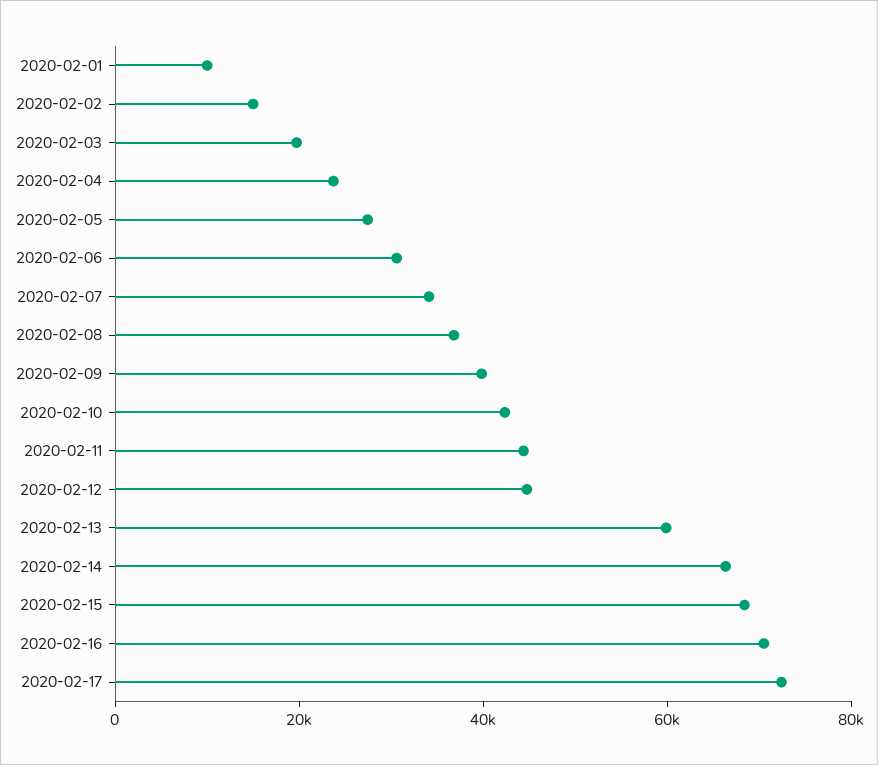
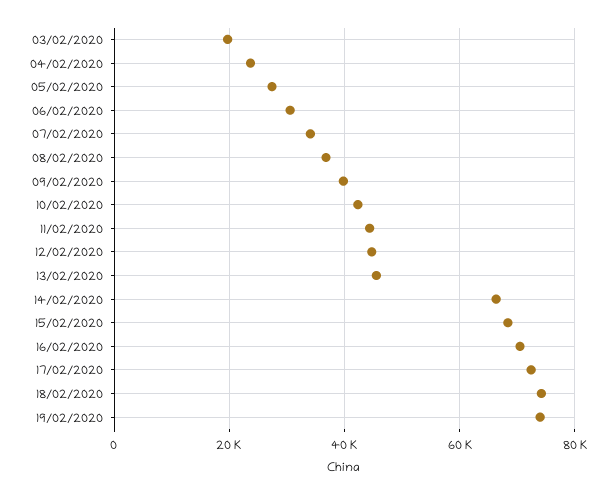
2020-02-01: 10000 -> none
2020-02-02: 15000 -> none
2020-02-13: 60000 -> 46000
18/02/2020: none -> 74000
19/02/2020: none -> 74000

